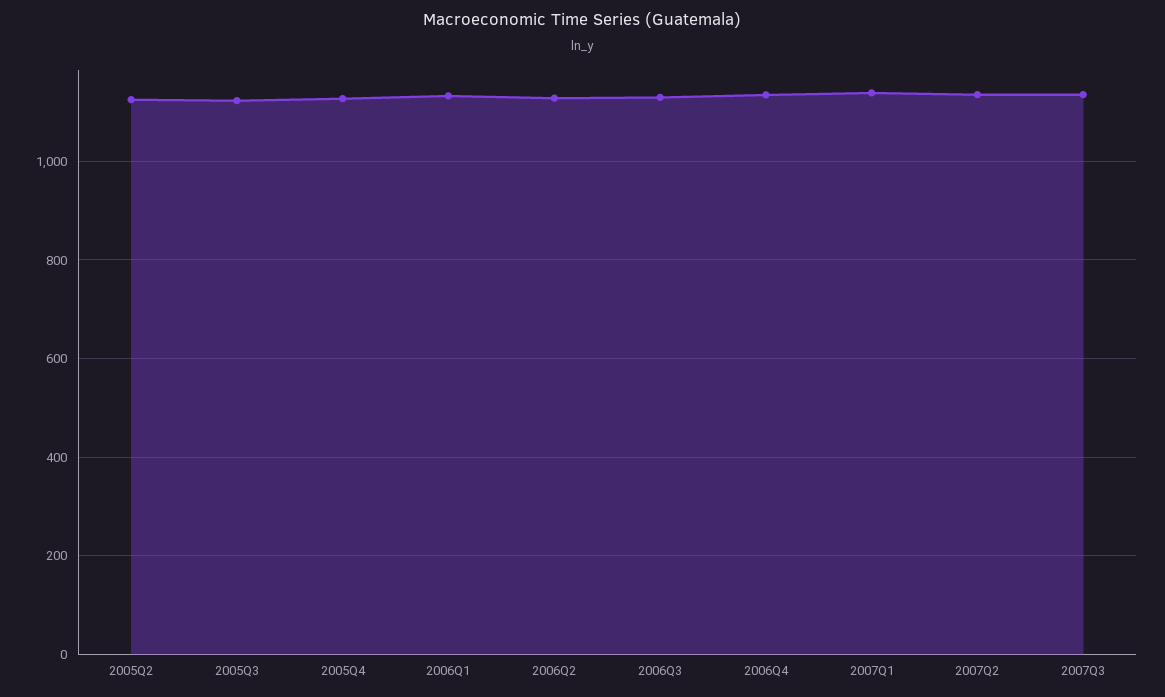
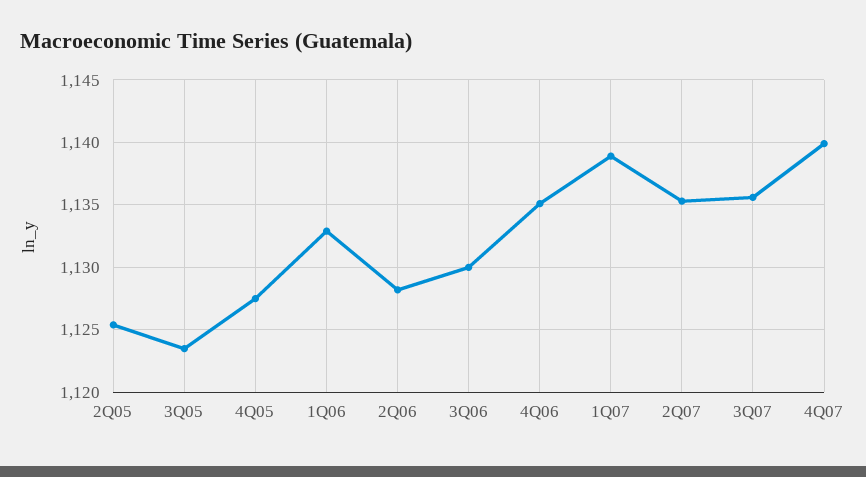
4Q07: none -> 1140

